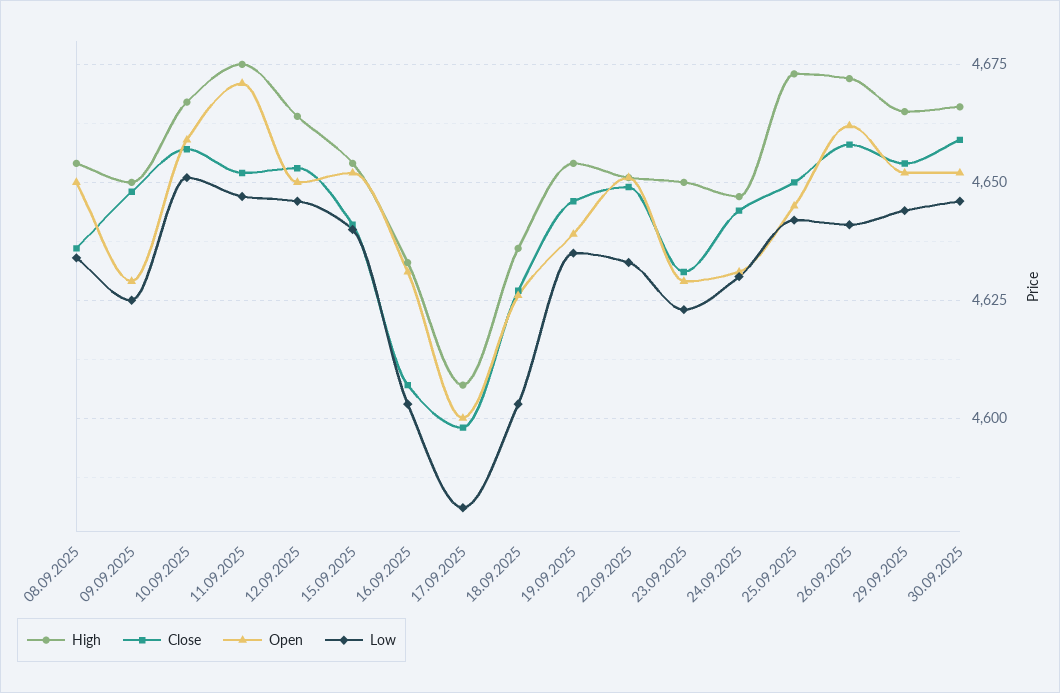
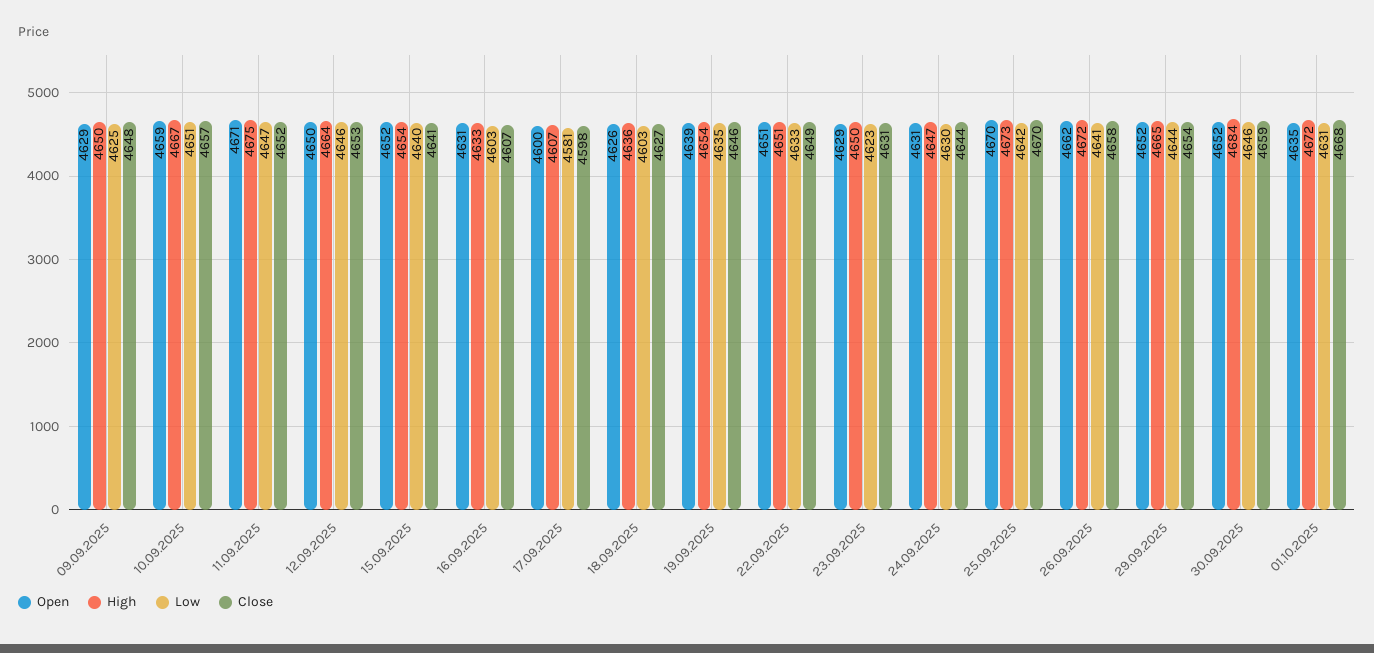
High, 08.09.2025: 4655 -> none
Close, 08.09.2025: 4635 -> none
Open, 08.09.2025: 4650 -> none
Low, 08.09.2025: 4635 -> none
Close, 25.09.2025: 4650 -> 4670
Open, 25.09.2025: 4645 -> 4670
High, 30.09.2025: 4665 -> 4684
Open, 01.10.2025: none -> 4635
High, 01.10.2025: none -> 4672
Low, 01.10.2025: none -> 4631
Close, 01.10.2025: none -> 4668

